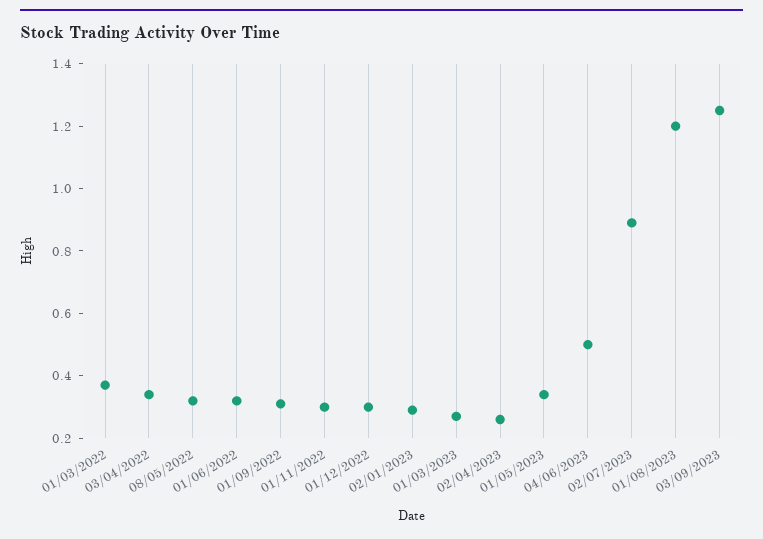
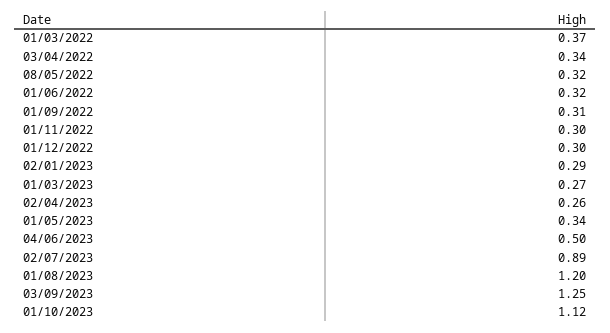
01/10/2023: none -> 1.12

